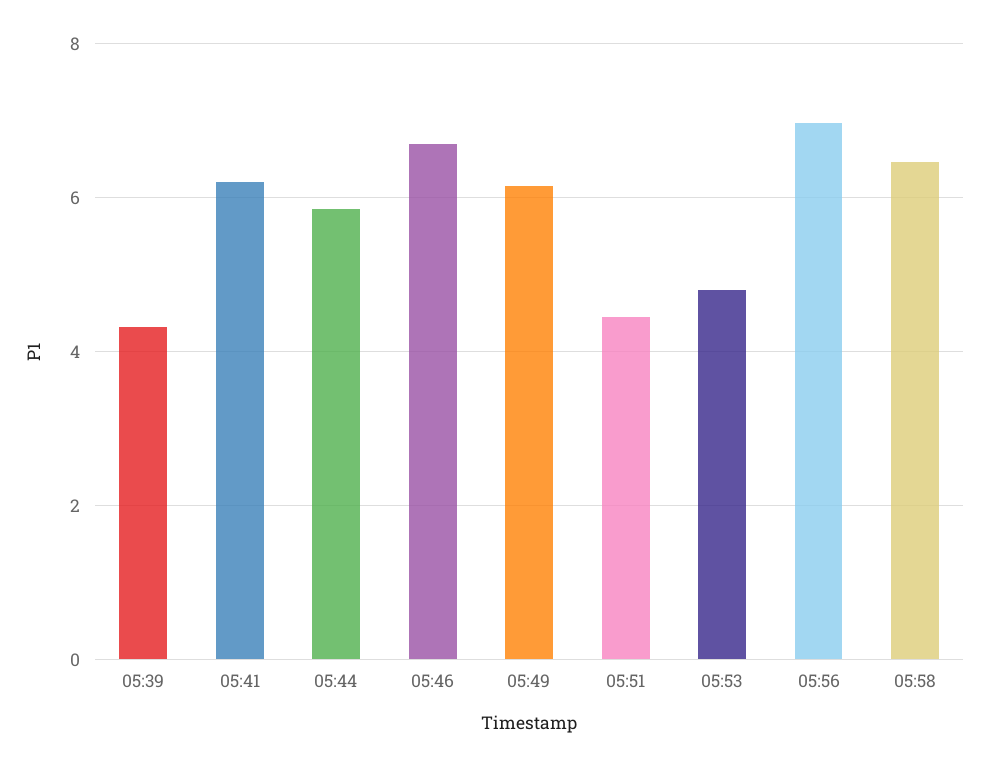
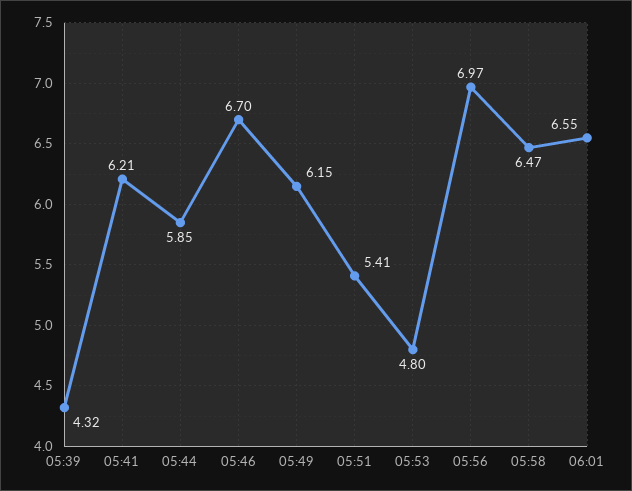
05:51: 4.4 -> 5.41
06:01: none -> 6.55

